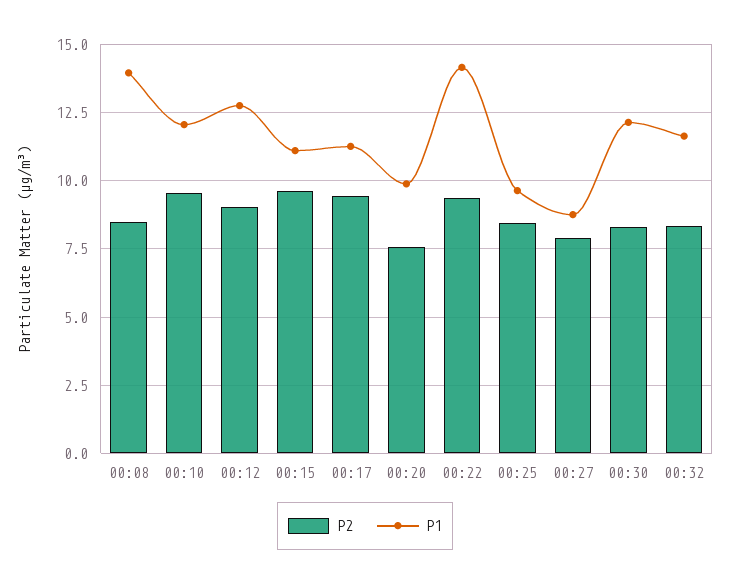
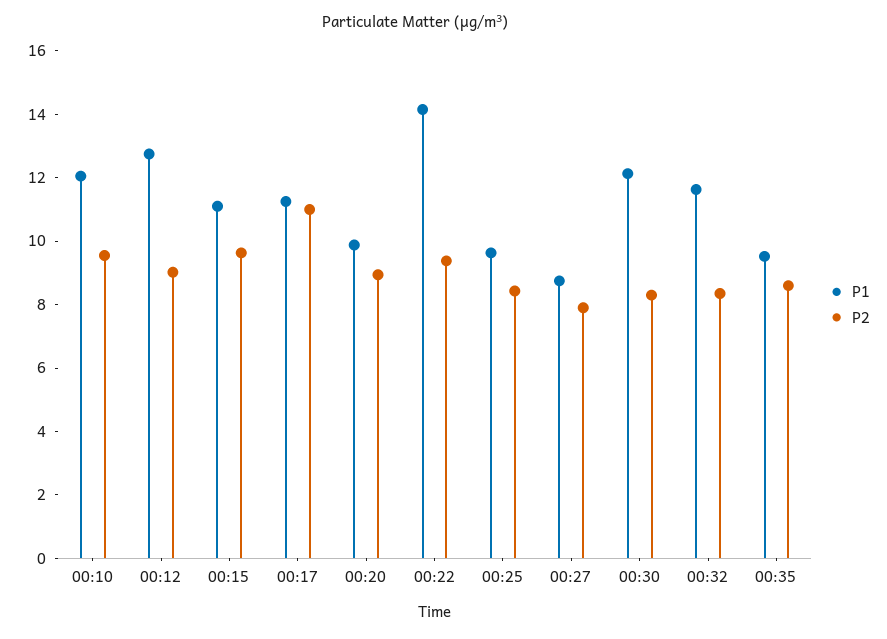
P2, 00:08: 8.5 -> none
P1, 00:08: 14 -> none
P2, 00:17: 9.5 -> 11
P2, 00:20: 7.5 -> 9
P1, 00:35: none -> 9.5
P2, 00:35: none -> 8.5

